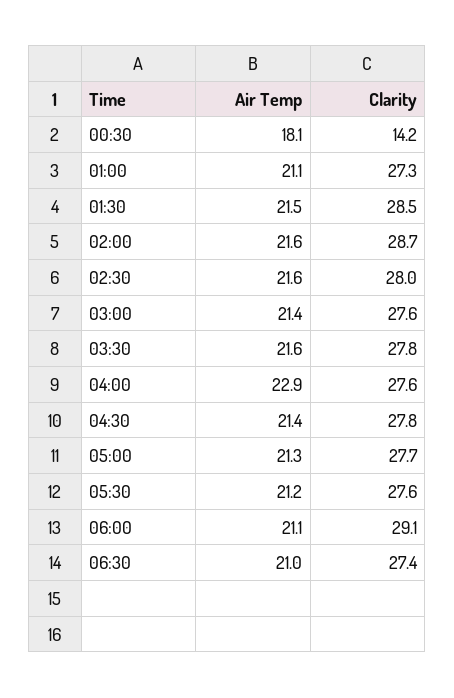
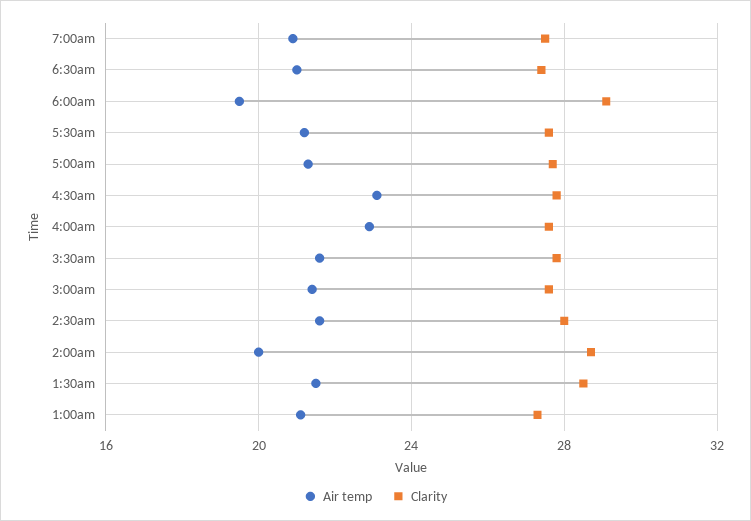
Air Temp, 00:30: 18.1 -> none
Clarity, 00:30: 14.2 -> none
Air Temp, 02:00: 21.6 -> 20
Air Temp, 04:30: 21.4 -> 23
Air Temp, 06:00: 21.1 -> 19.5
Air Temp, 7:00am: none -> 21
Clarity, 7:00am: none -> 27.5

